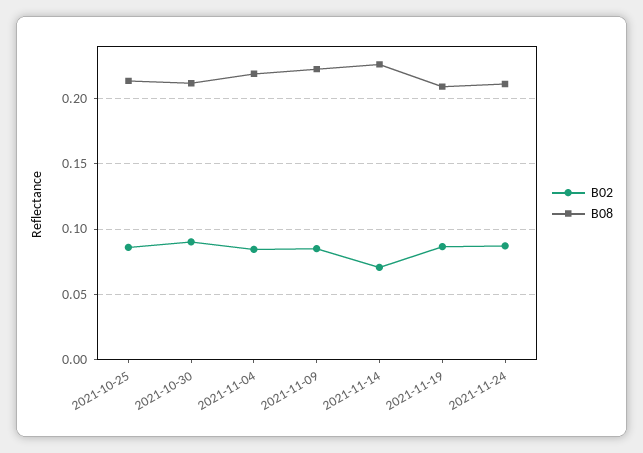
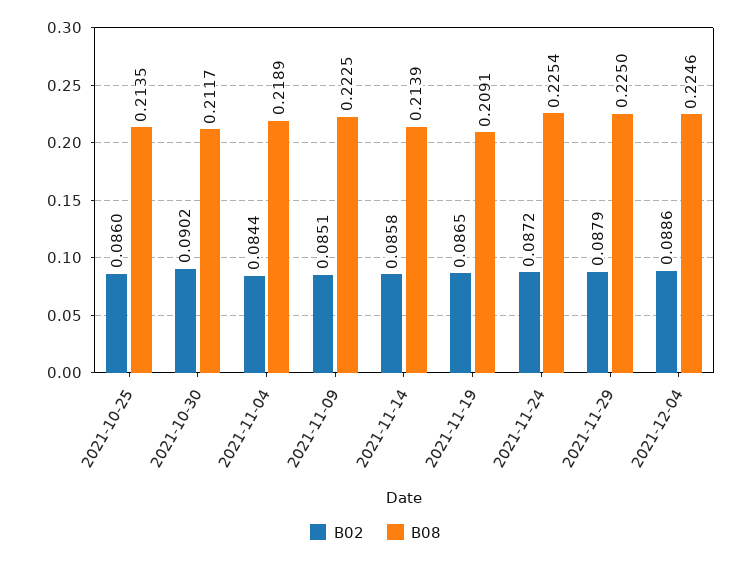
B02, 2021-11-14: 0.07 -> 0.0858
B08, 2021-11-14: 0.225 -> 0.2139
B08, 2021-11-24: 0.21 -> 0.2254
B02, 2021-11-29: none -> 0.0879
B08, 2021-11-29: none -> 0.225
B02, 2021-12-04: none -> 0.0886
B08, 2021-12-04: none -> 0.2246

